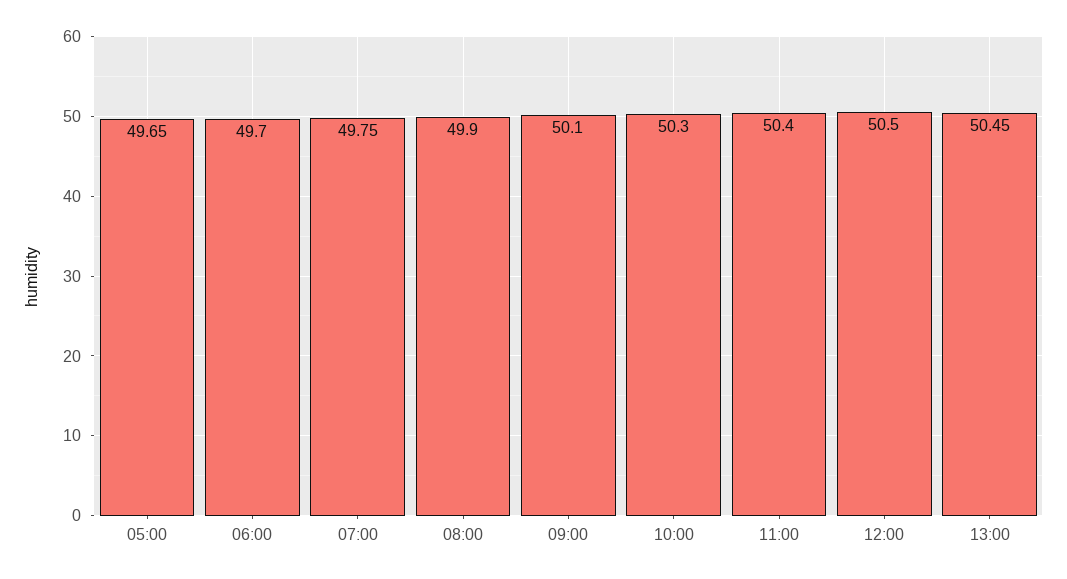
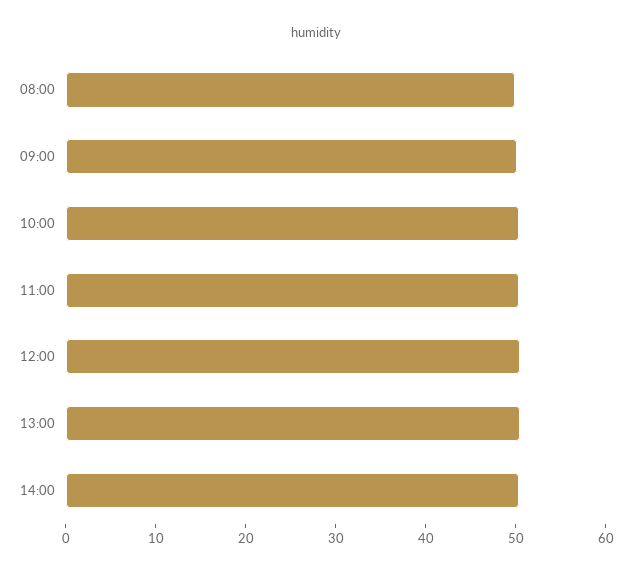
05:00: 49.65 -> none
06:00: 49.7 -> none
07:00: 49.75 -> none
14:00: none -> 50

